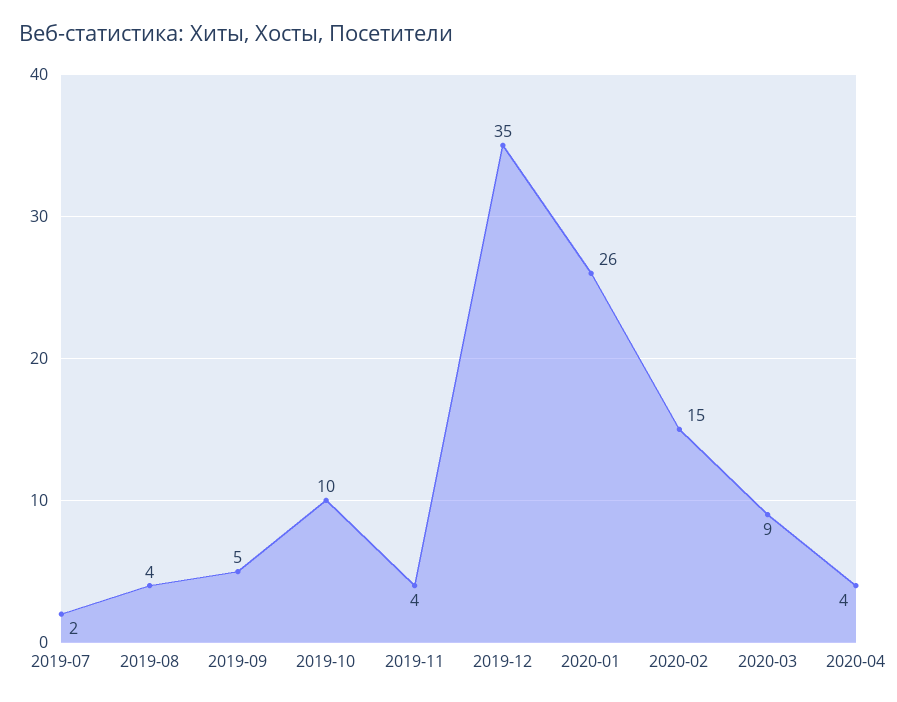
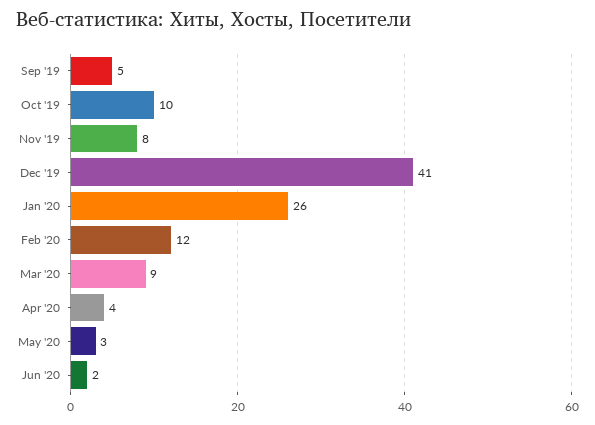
2019-07: 2 -> none
2019-08: 4 -> none
2019-11: 4 -> 8
2019-12: 35 -> 41
2020-02: 15 -> 12
May '20: none -> 3
Jun '20: none -> 2

